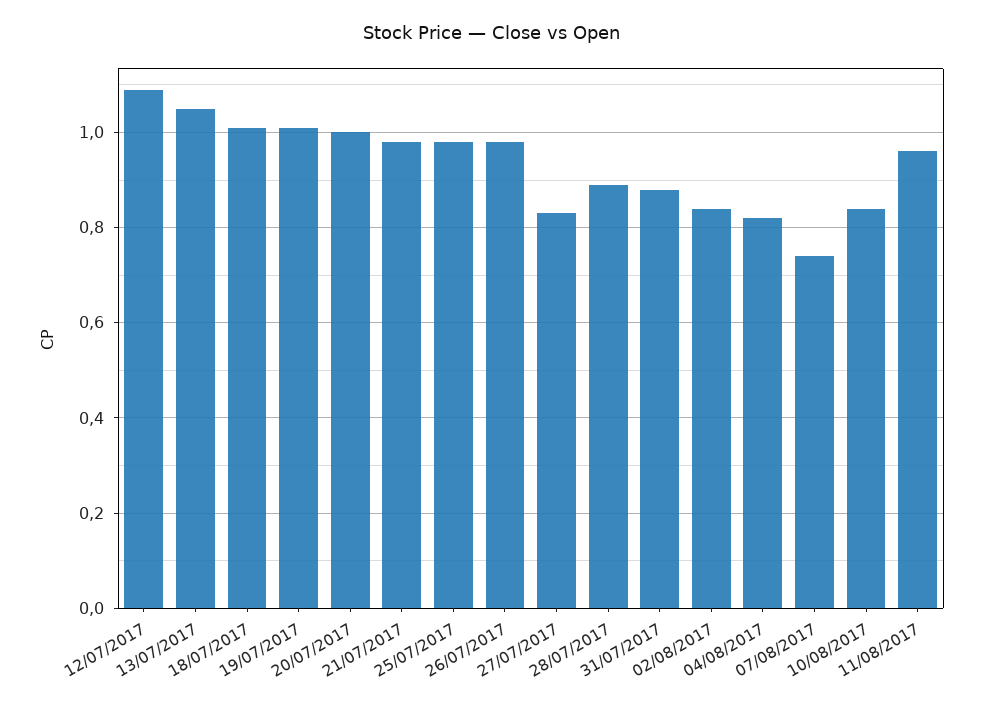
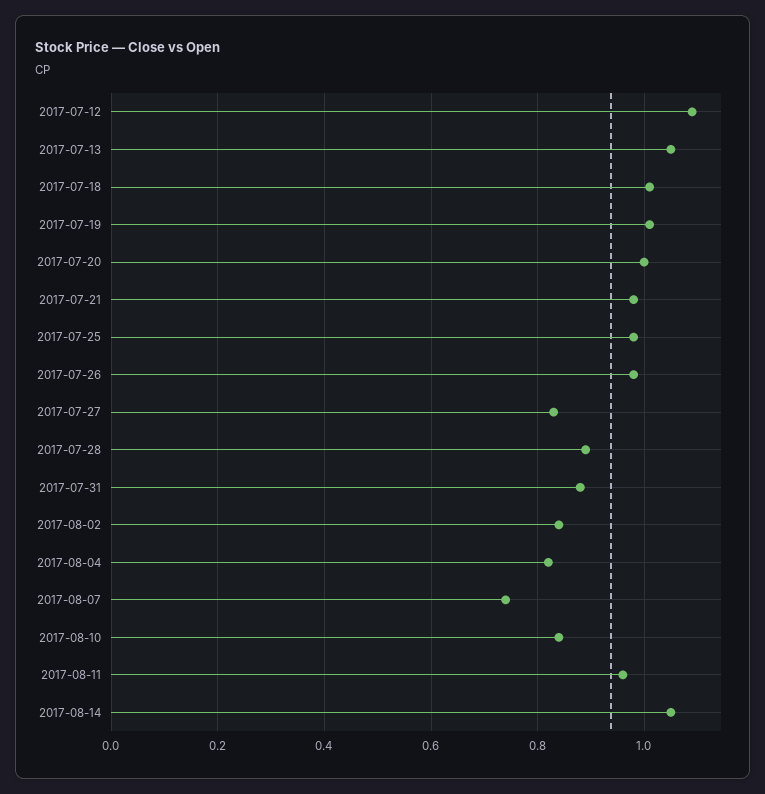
2017-08-14: none -> 1.05

